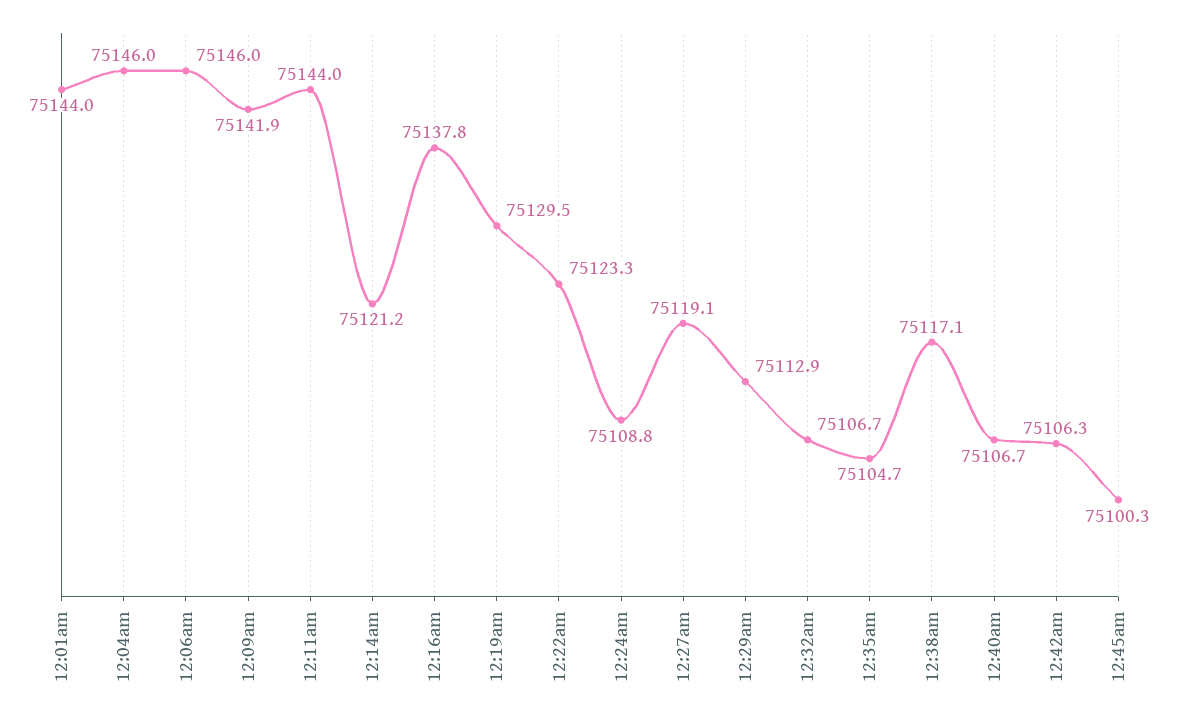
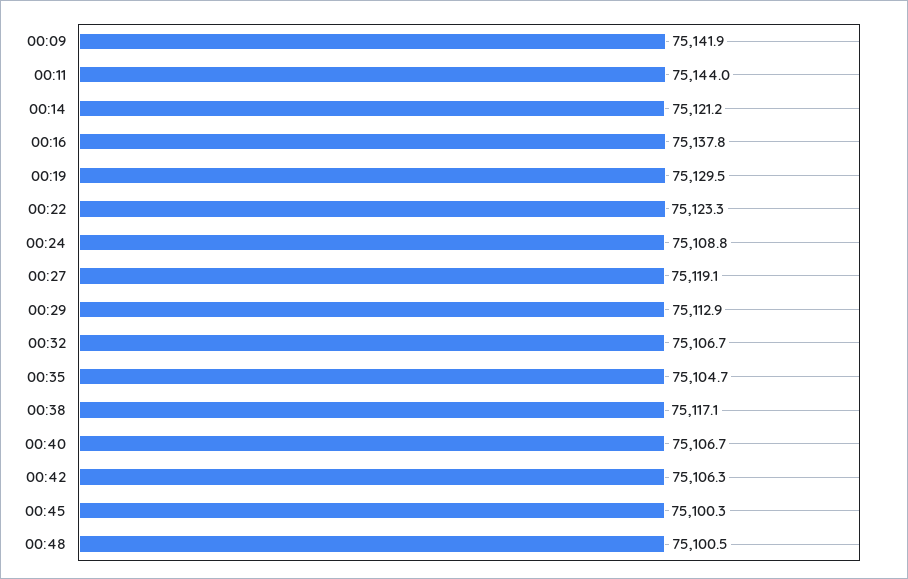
12:01am: 75144 -> none
12:04am: 75146 -> none
12:06am: 75146 -> none
00:48: none -> 75100.5

